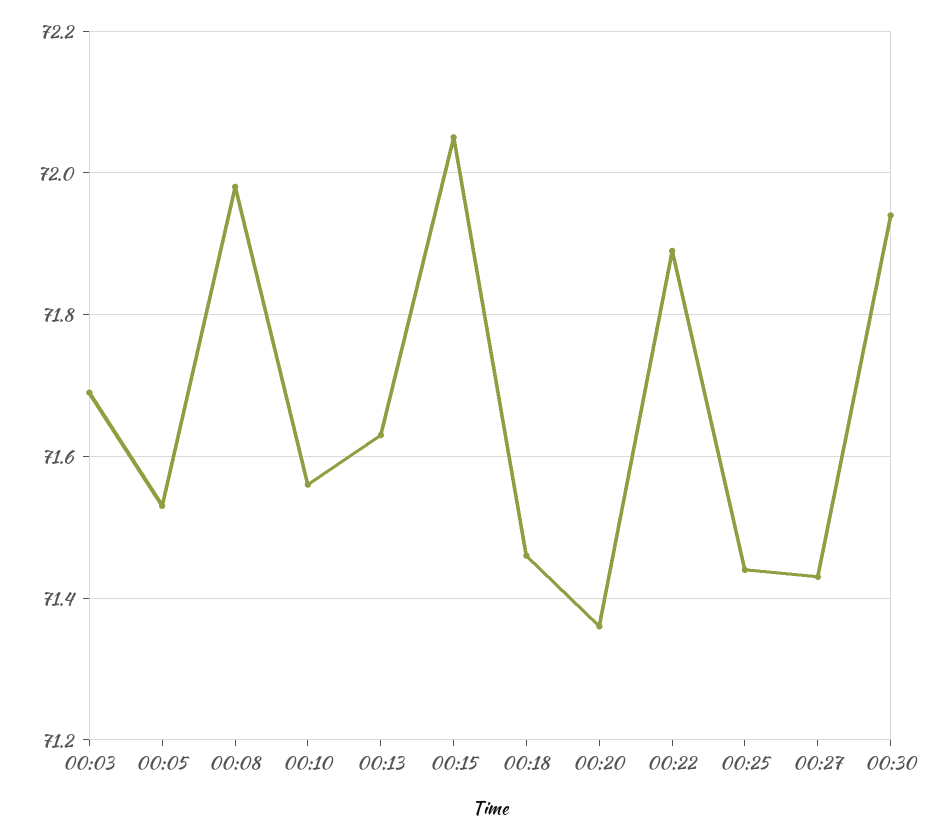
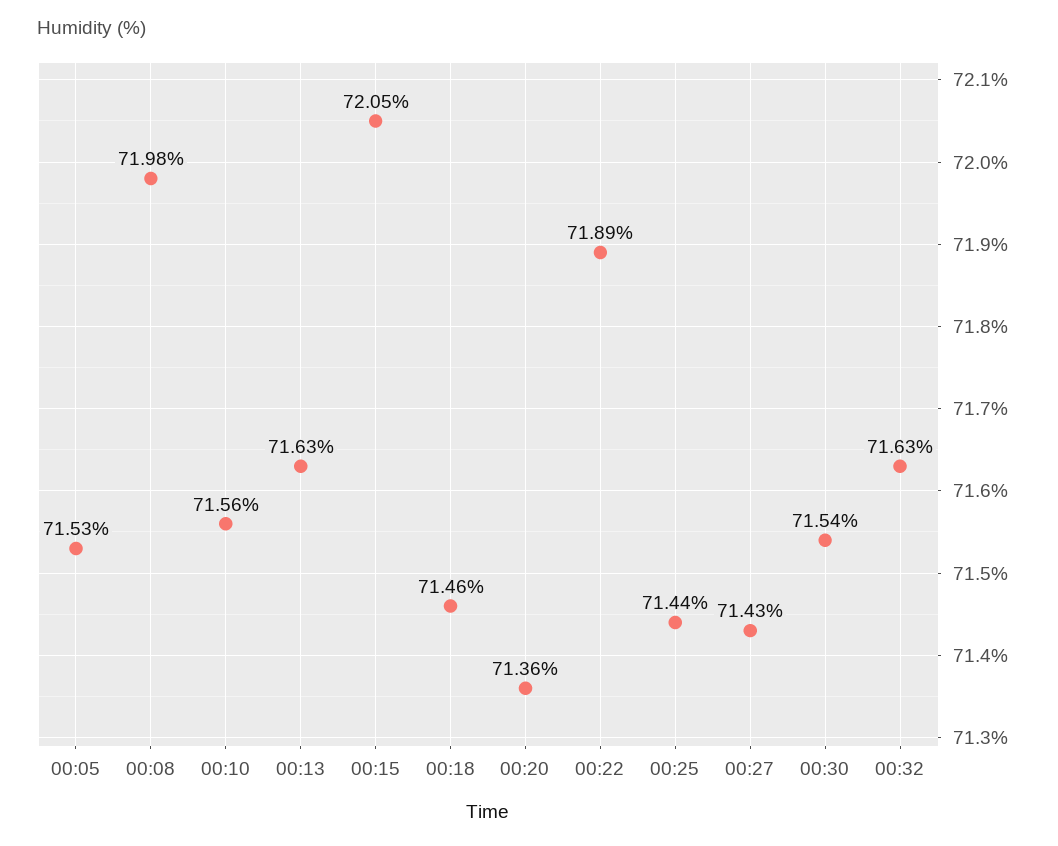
00:03: 71.7 -> none
00:30: 71.95 -> 71.54
00:32: none -> 71.63

